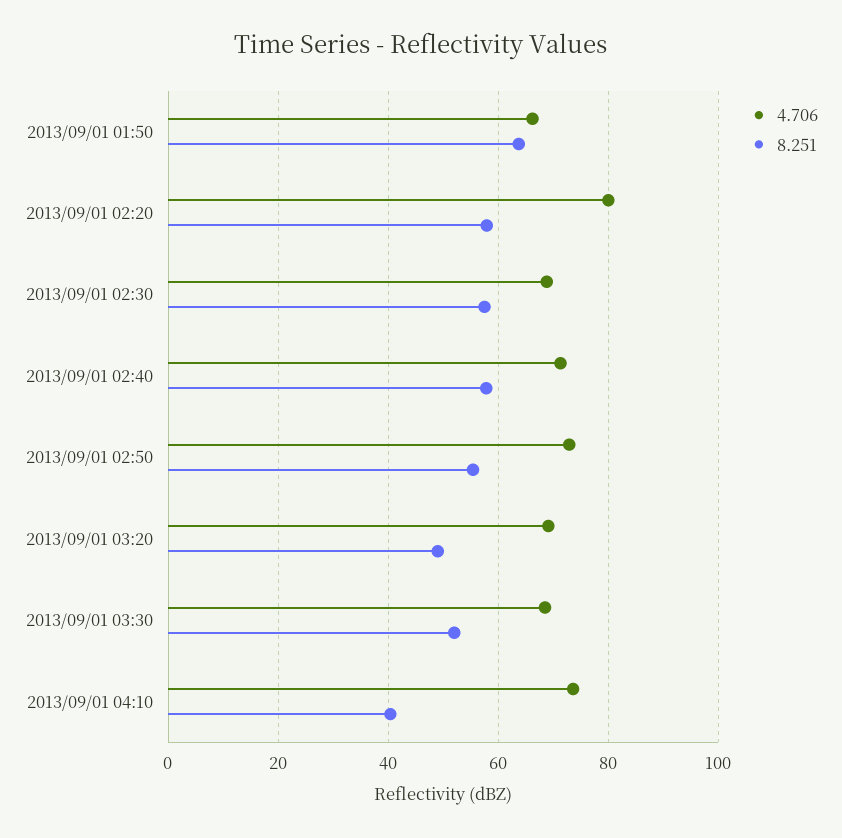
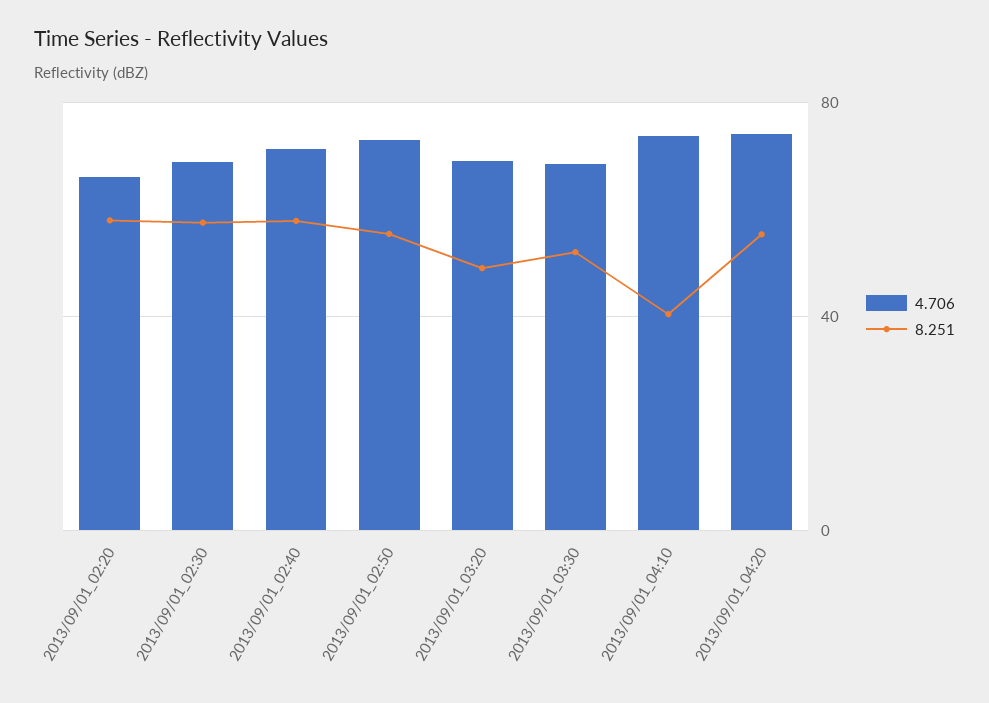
4.706, 2013/09/01 01:50: 66 -> none
8.251, 2013/09/01 01:50: 64 -> none
4.706, 2013/09/01 02:20: 80 -> 65
4.706, 2013/09/01_04:20: none -> 75
8.251, 2013/09/01_04:20: none -> 55

